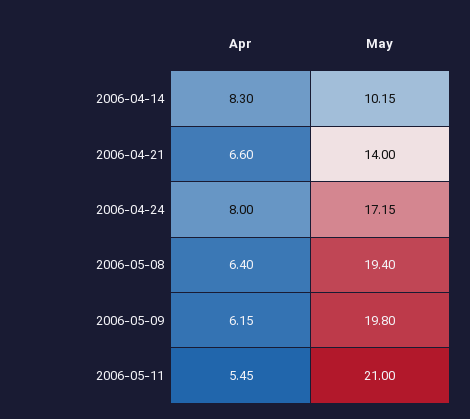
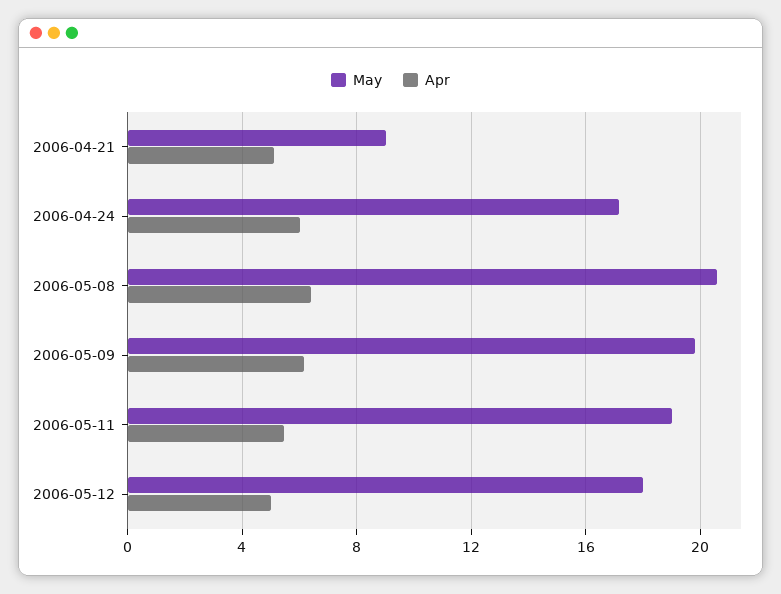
Apr, 2006-04-14: 8.3 -> none
May, 2006-04-14: 10.15 -> none
Apr, 2006-04-21: 6.6 -> 5
May, 2006-04-21: 14 -> 9
Apr, 2006-04-24: 8 -> 6
May, 2006-05-08: 19.4 -> 20.5
May, 2006-05-11: 21 -> 19
May, 2006-05-12: none -> 18
Apr, 2006-05-12: none -> 5

